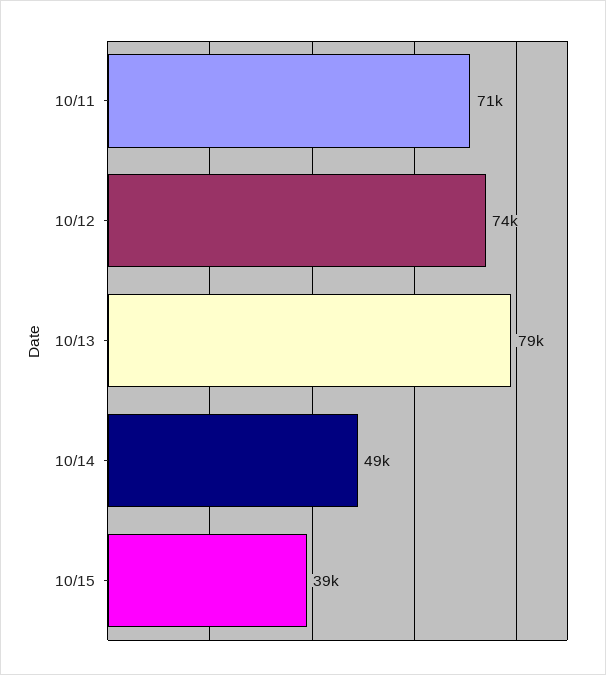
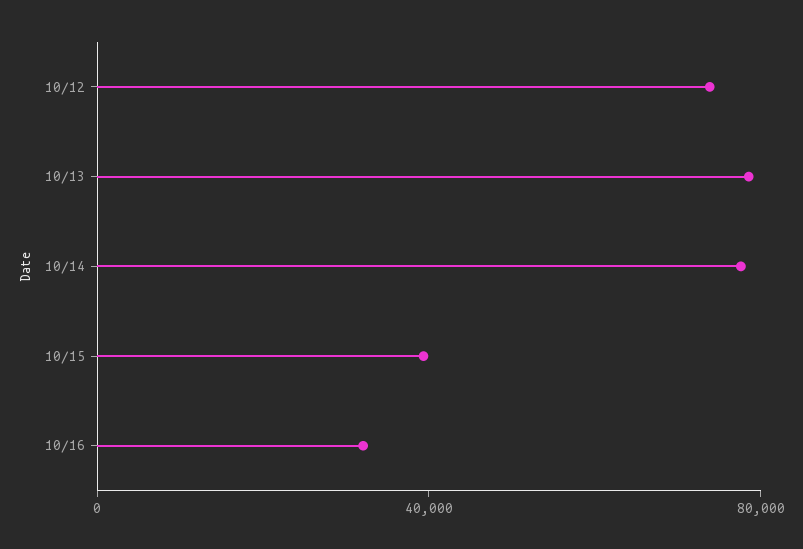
10/11: 71000 -> none
10/14: 49000 -> 80000
10/16: none -> 30000

